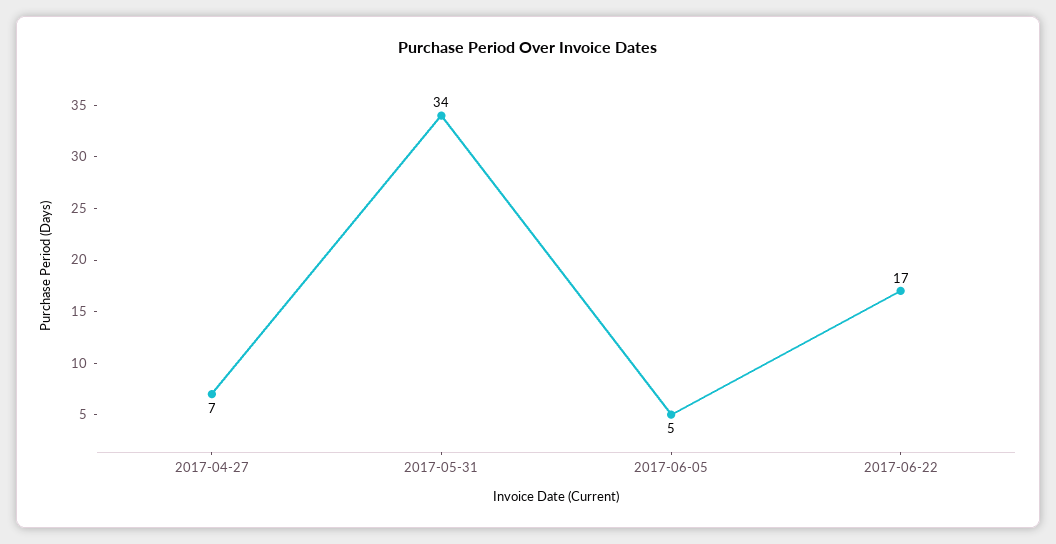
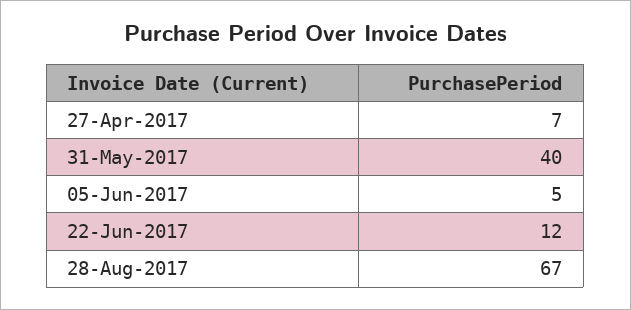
2017-05-31: 34 -> 40
2017-06-22: 17 -> 12
28-Aug-2017: none -> 67

